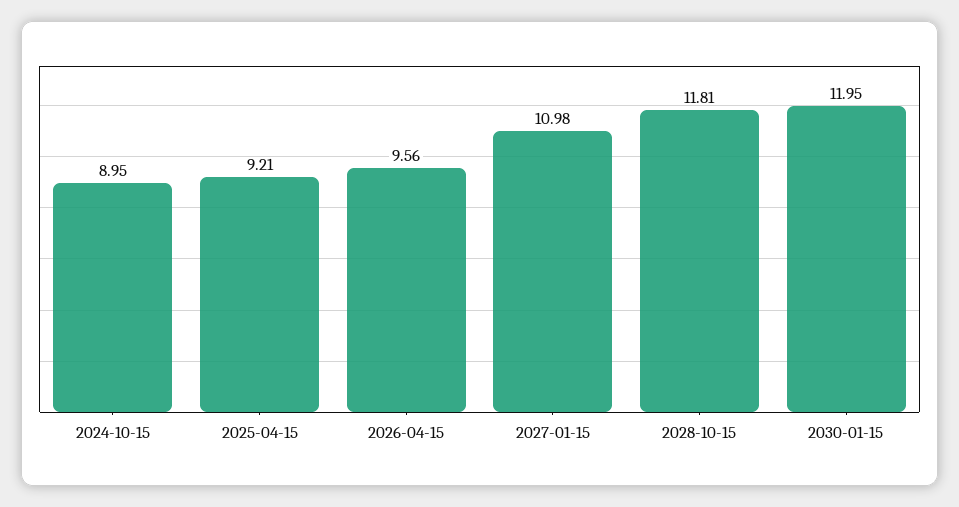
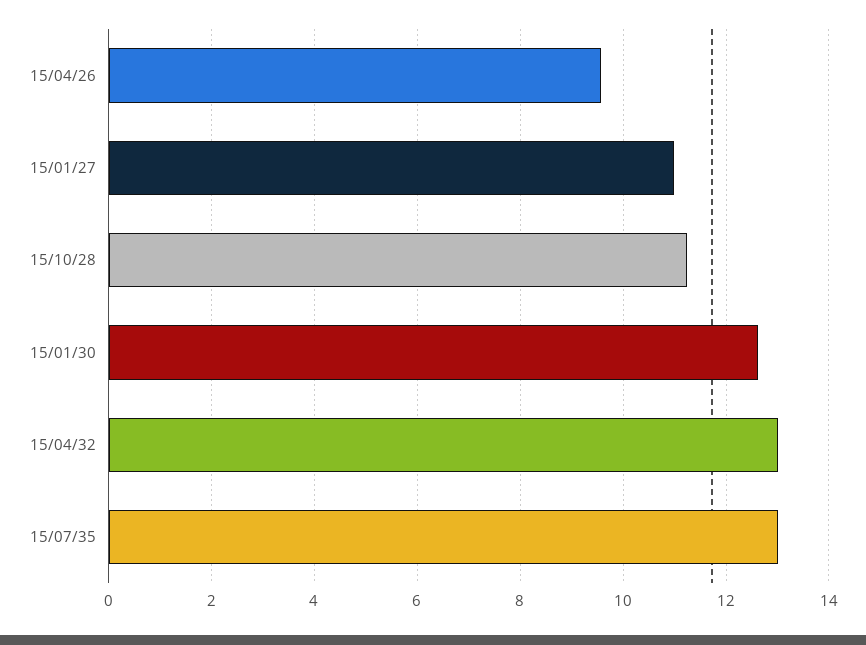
2024-10-15: 8.95 -> none
2025-04-15: 9.21 -> none
2028-10-15: 11.81 -> 11.2
2030-01-15: 11.95 -> 12.6
15/04/32: none -> 13
15/07/35: none -> 13

